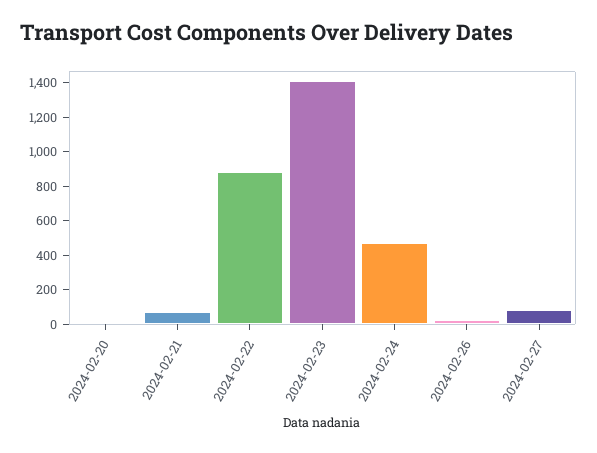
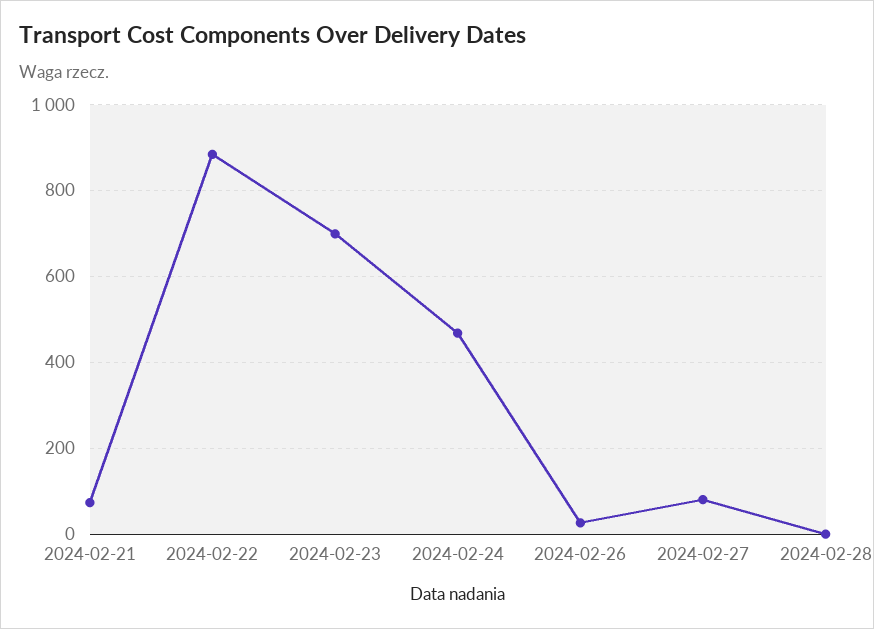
2024-02-20: 0 -> none
2024-02-23: 1400 -> 700
2024-02-28: none -> 0

